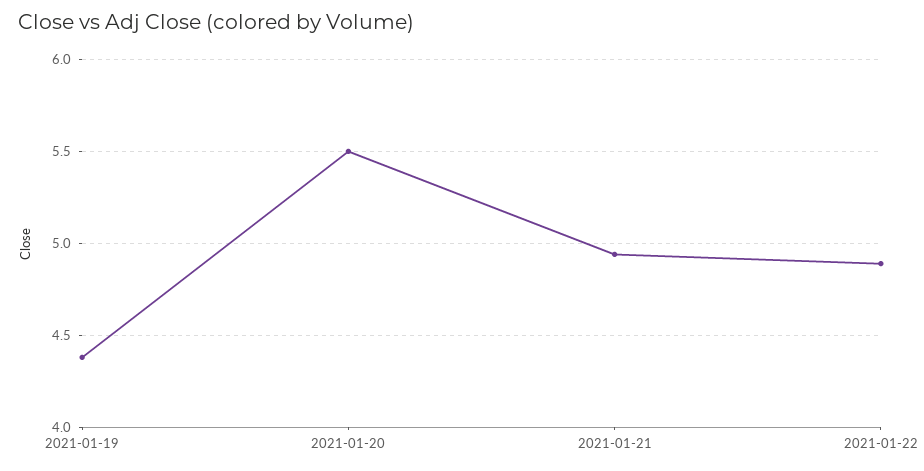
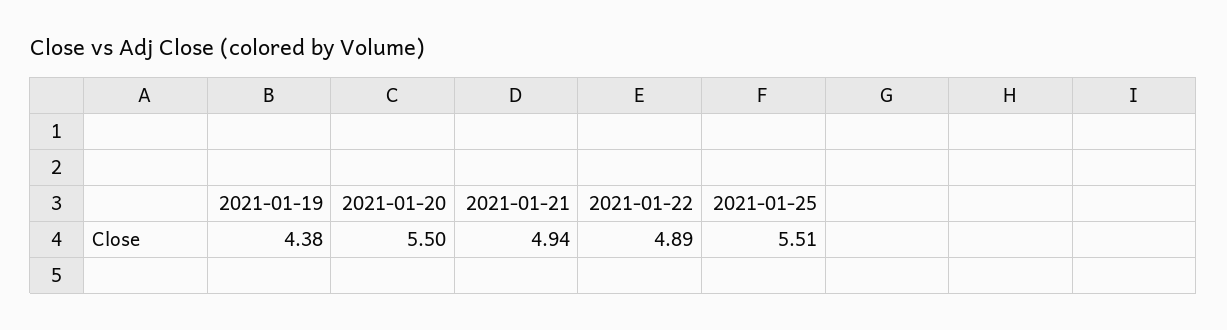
2021-01-25: none -> 5.51

